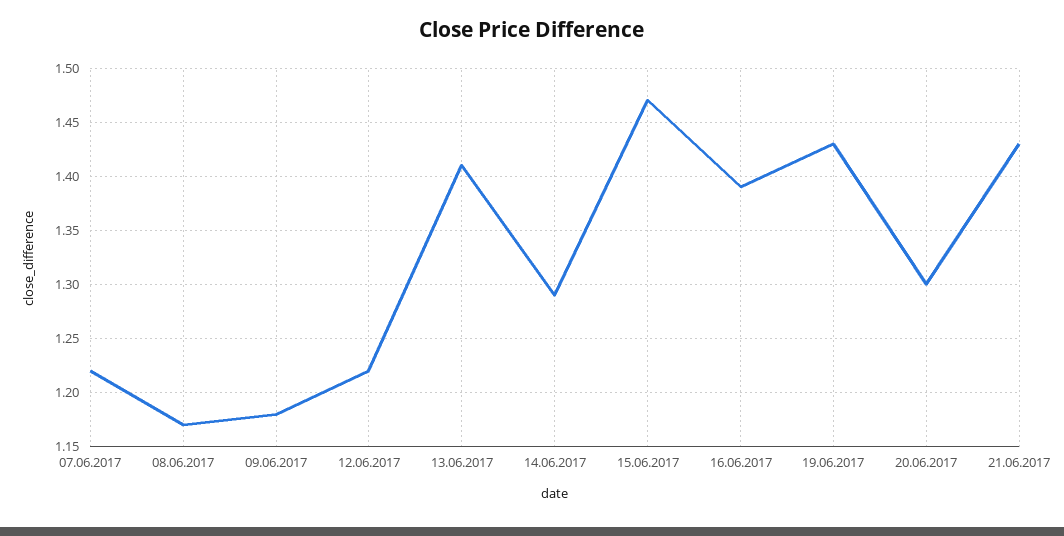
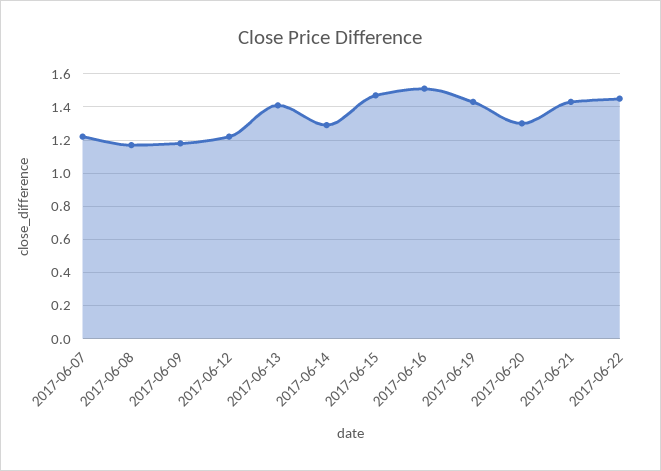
16.06.2017: 1.39 -> 1.5
2017-06-22: none -> 1.45

